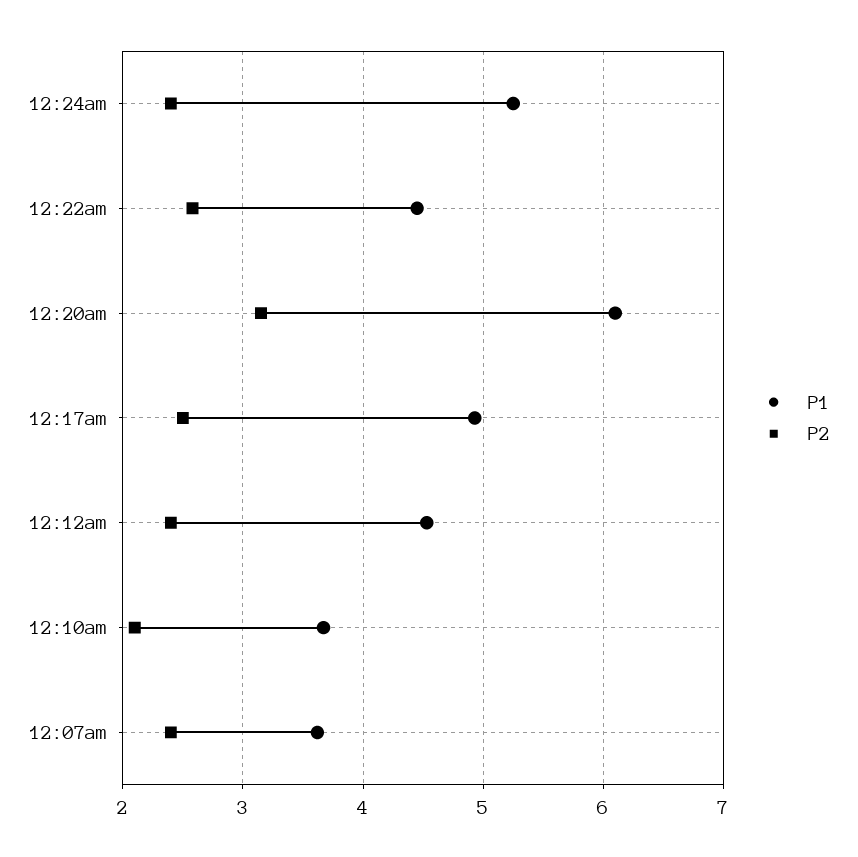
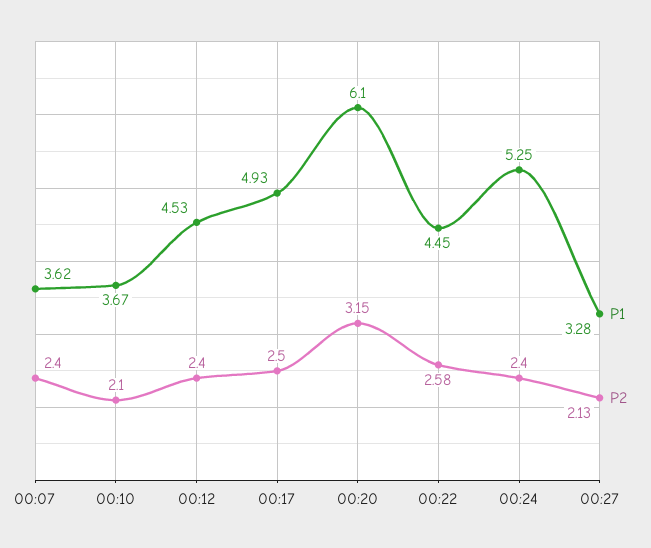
P1, 00:27: none -> 3.28
P2, 00:27: none -> 2.13

